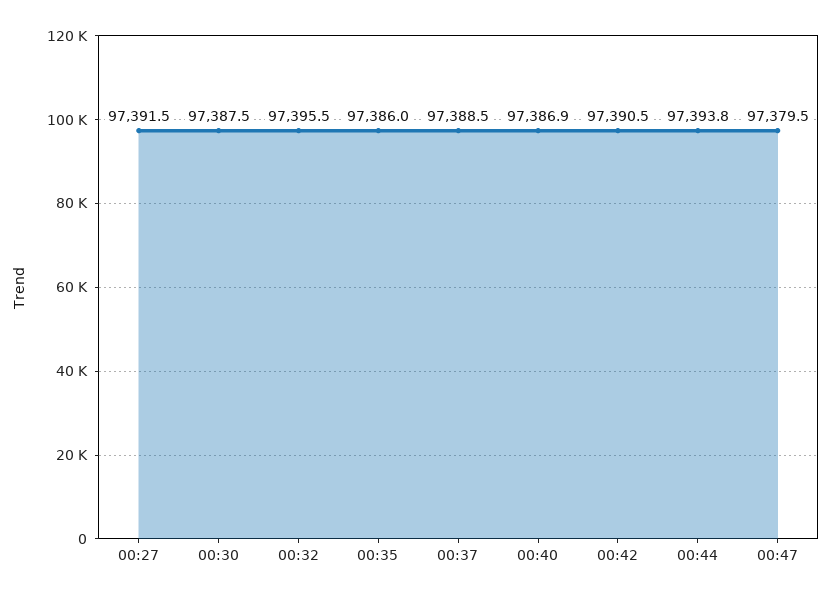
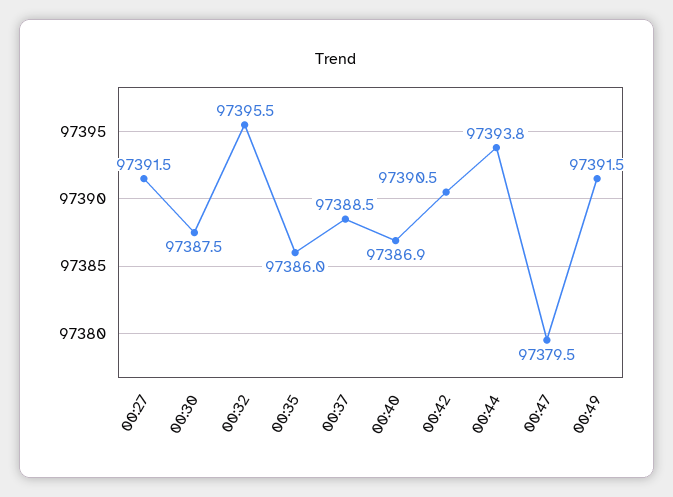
00:49: none -> 97391.5

